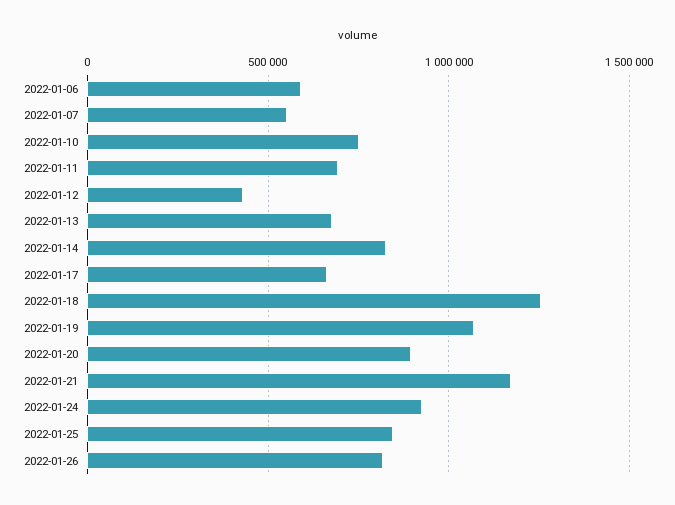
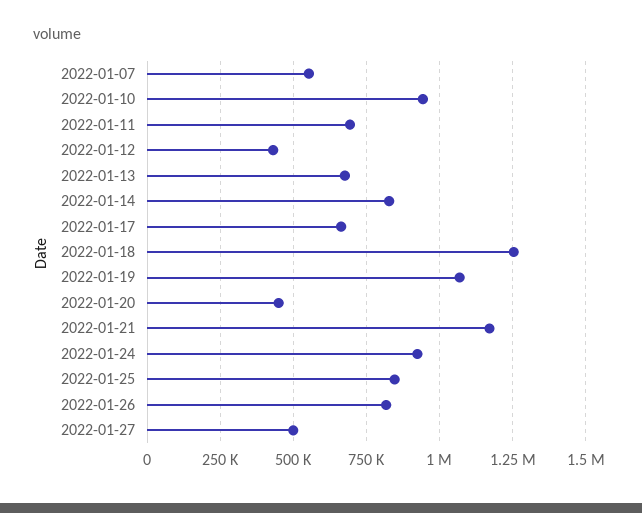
2022-01-06: 600000 -> none
2022-01-10: 750000 -> 950000
2022-01-20: 900000 -> 450000
2022-01-27: none -> 500000

